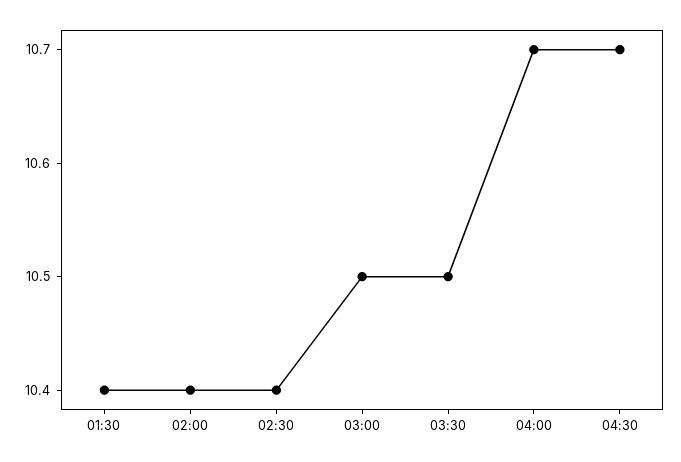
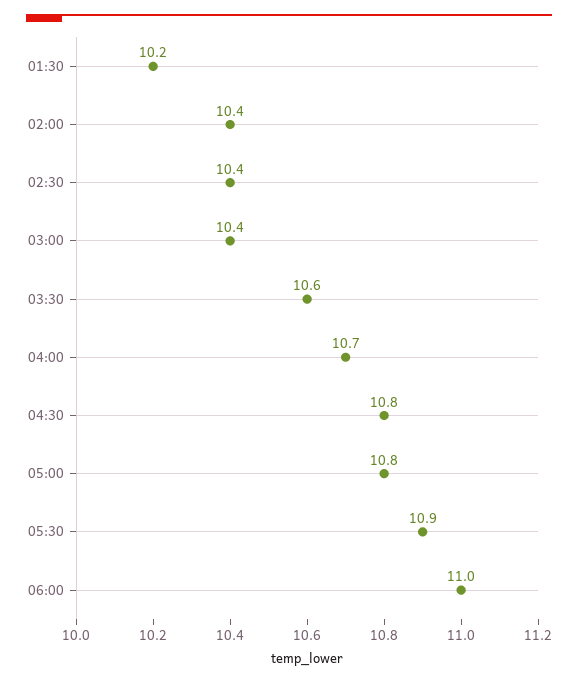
01:30: 10.4 -> 10.2
03:00: 10.5 -> 10.4
03:30: 10.5 -> 10.6
04:30: 10.7 -> 10.8
05:00: none -> 10.8
05:30: none -> 10.9
06:00: none -> 11

